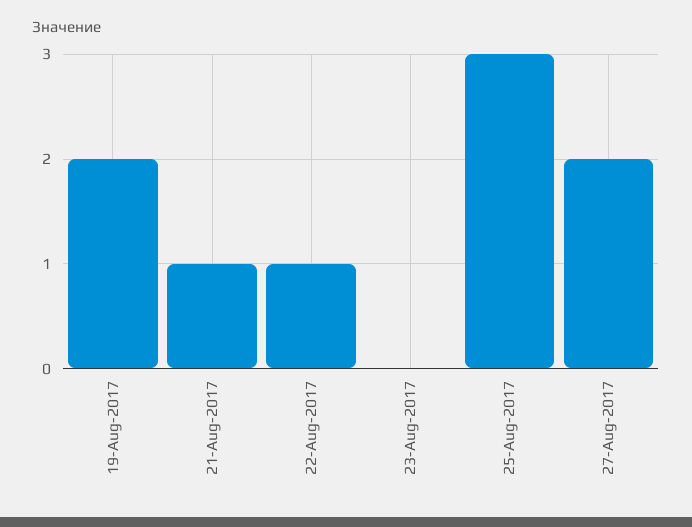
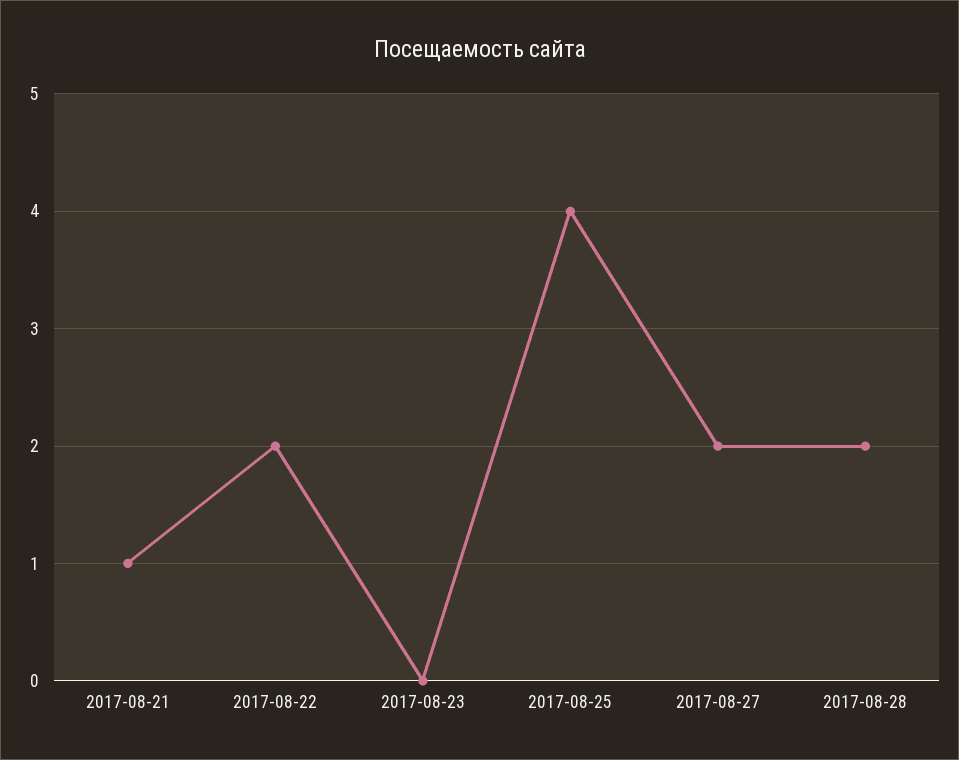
19-Aug-2017: 2 -> none
22-Aug-2017: 1 -> 2
25-Aug-2017: 3 -> 4
2017-08-28: none -> 2

